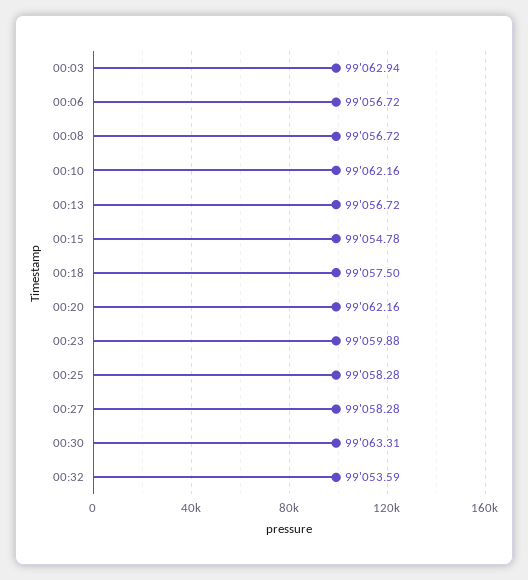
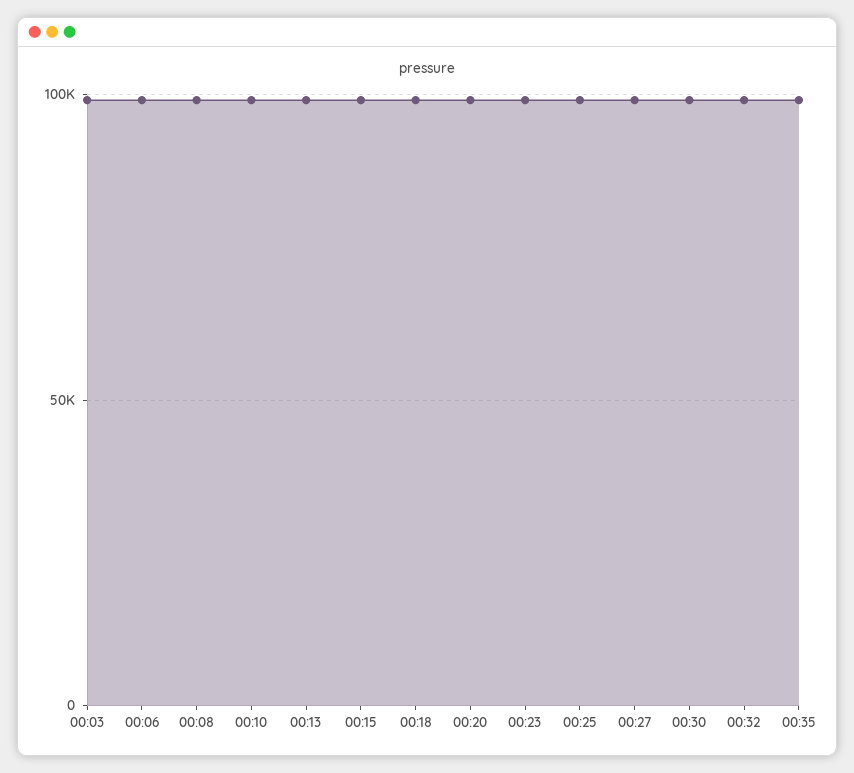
00:35: none -> 100000

